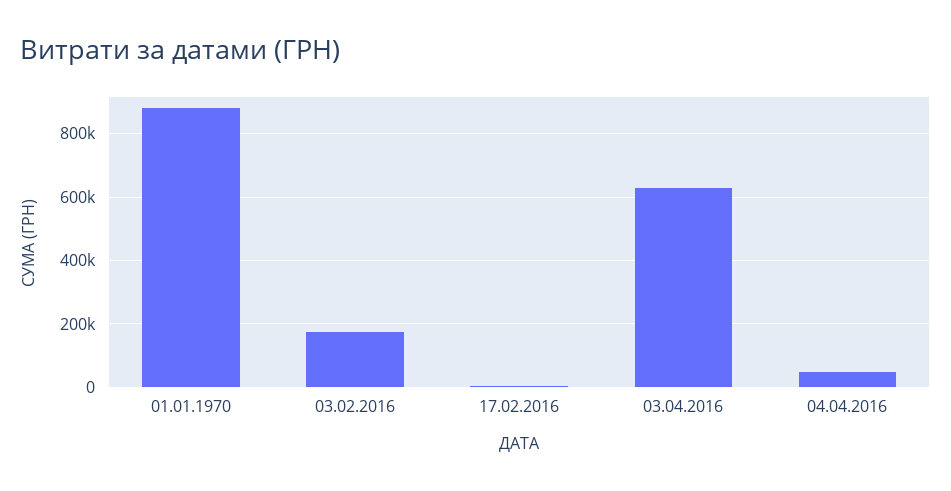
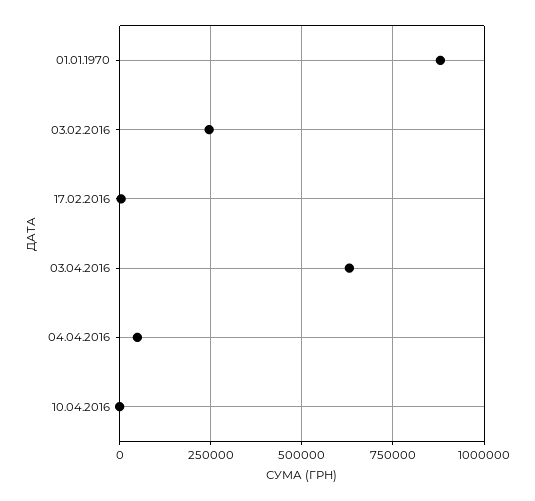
03.02.2016: 180000 -> 250000
10.04.2016: none -> 0

